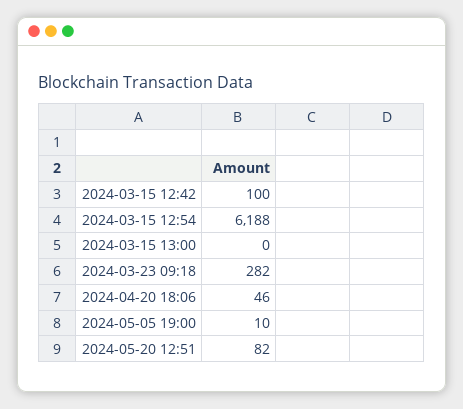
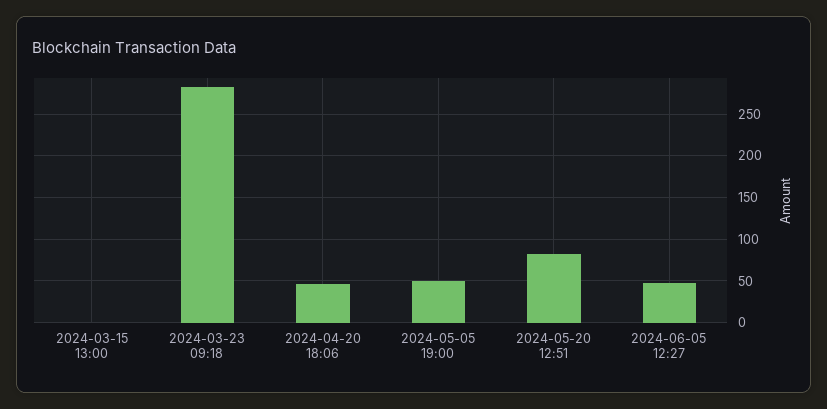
2024-03-15 12:42: 100 -> none
2024-03-15 12:54: 6188 -> none
2024-05-05 19:00: 10 -> 50
2024-06-05 12:27: none -> 50

